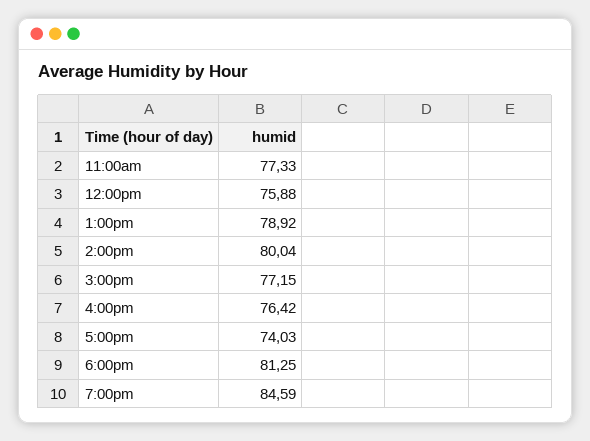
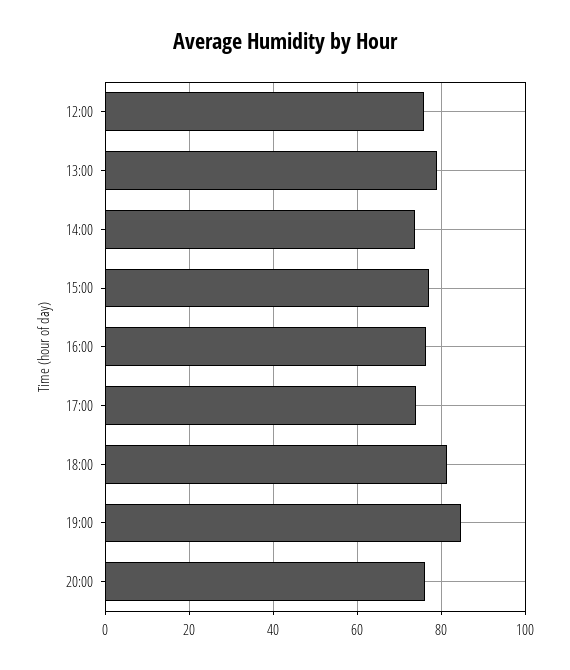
11:00am: 77.33 -> none
2:00pm: 80.04 -> 74
20:00: none -> 76

